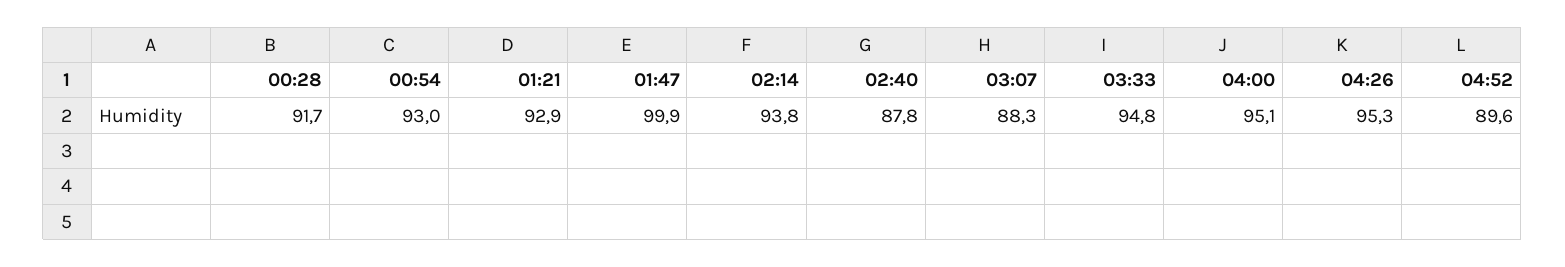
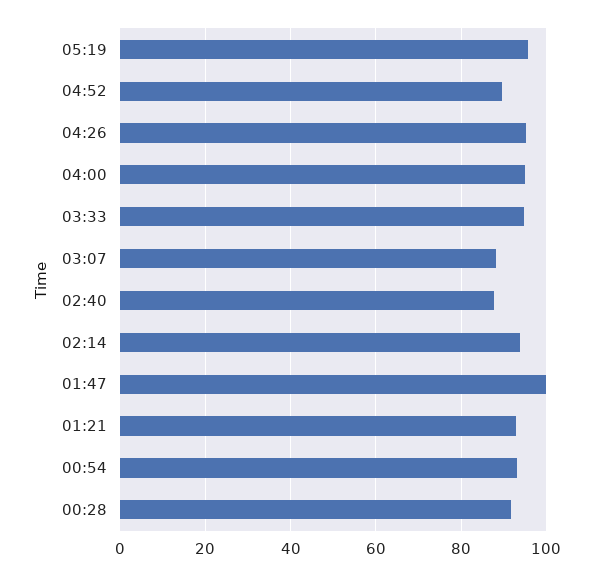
05:19: none -> 96

